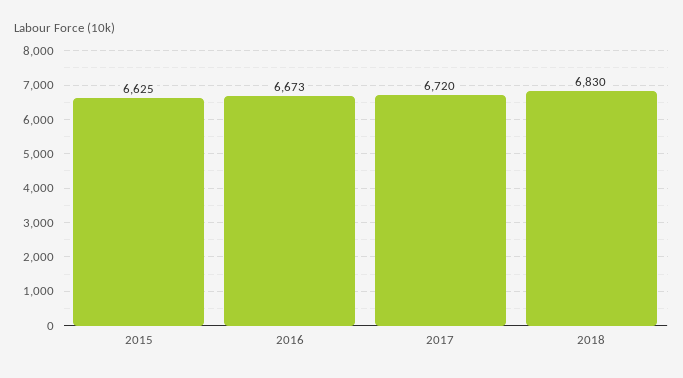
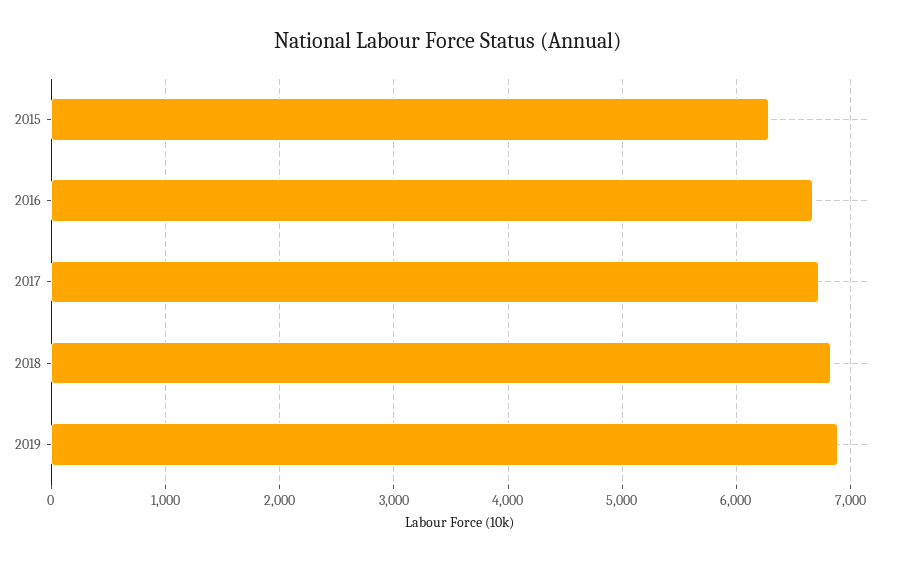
2015: 6625 -> 6300
2019: none -> 6900

